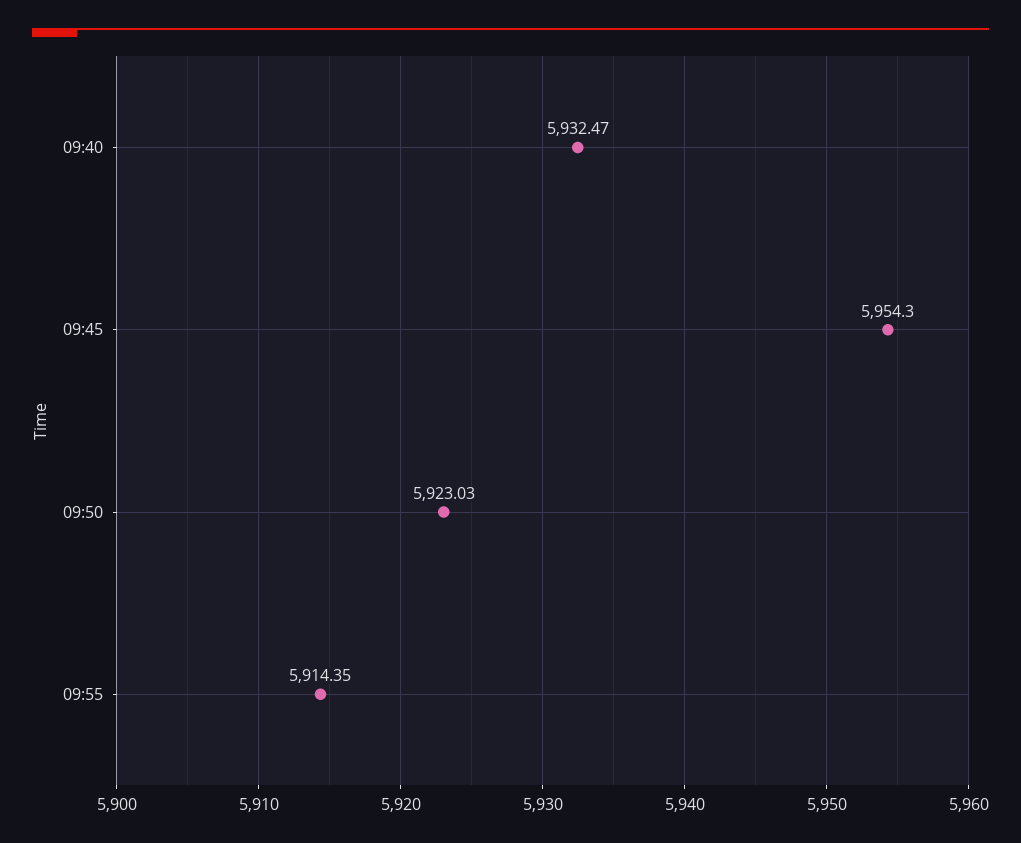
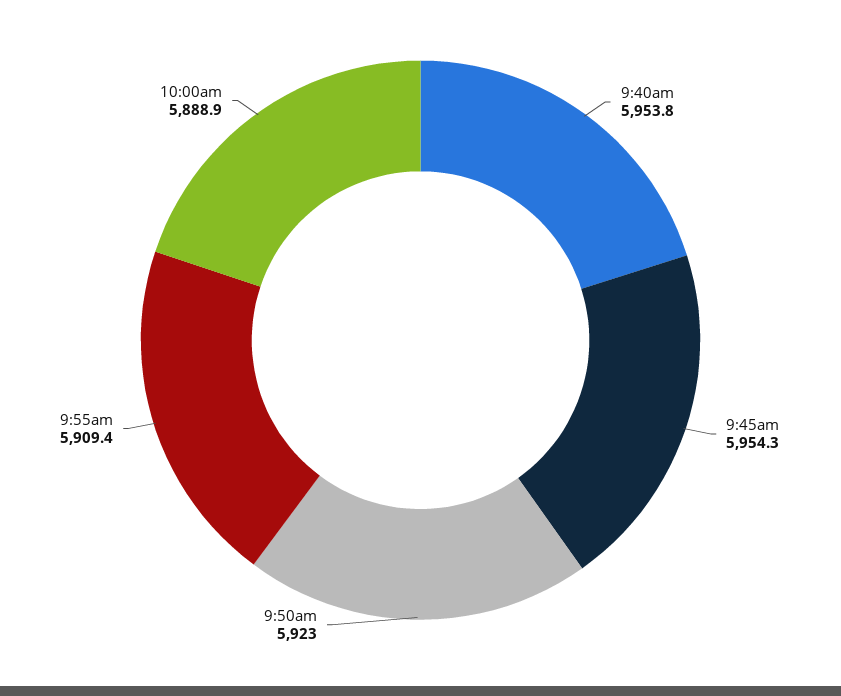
09:40: 5932.47 -> 5953.8
09:55: 5914.35 -> 5909.4
10:00am: none -> 5888.9

